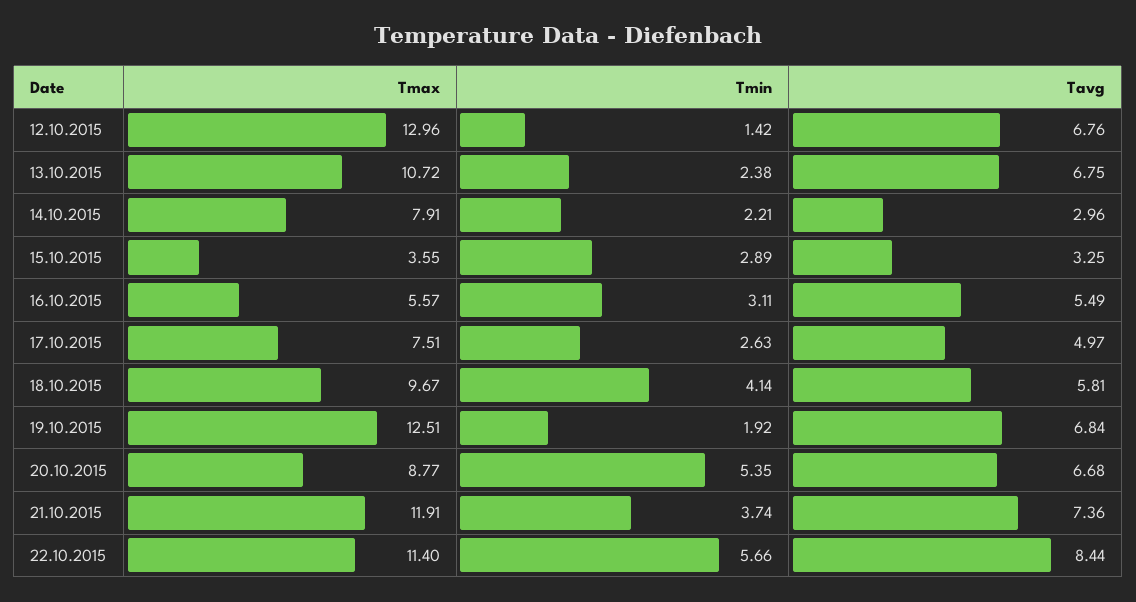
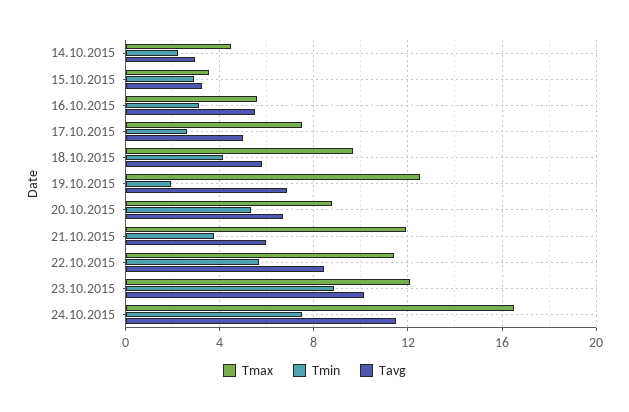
Tmax, 12.10.2015: 12.96 -> none
Tmin, 12.10.2015: 1.42 -> none
Tavg, 12.10.2015: 6.76 -> none
Tmax, 13.10.2015: 10.72 -> none
Tmin, 13.10.2015: 2.38 -> none
Tavg, 13.10.2015: 6.75 -> none
Tmax, 14.10.2015: 7.91 -> 4.5
Tavg, 21.10.2015: 7.36 -> 6
Tmax, 23.10.2015: none -> 12
Tmin, 23.10.2015: none -> 9
Tavg, 23.10.2015: none -> 10
Tmax, 24.10.2015: none -> 16.5
Tmin, 24.10.2015: none -> 7.5
Tavg, 24.10.2015: none -> 11.5

